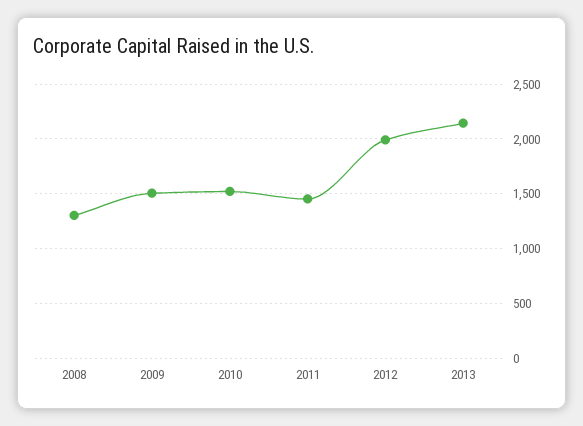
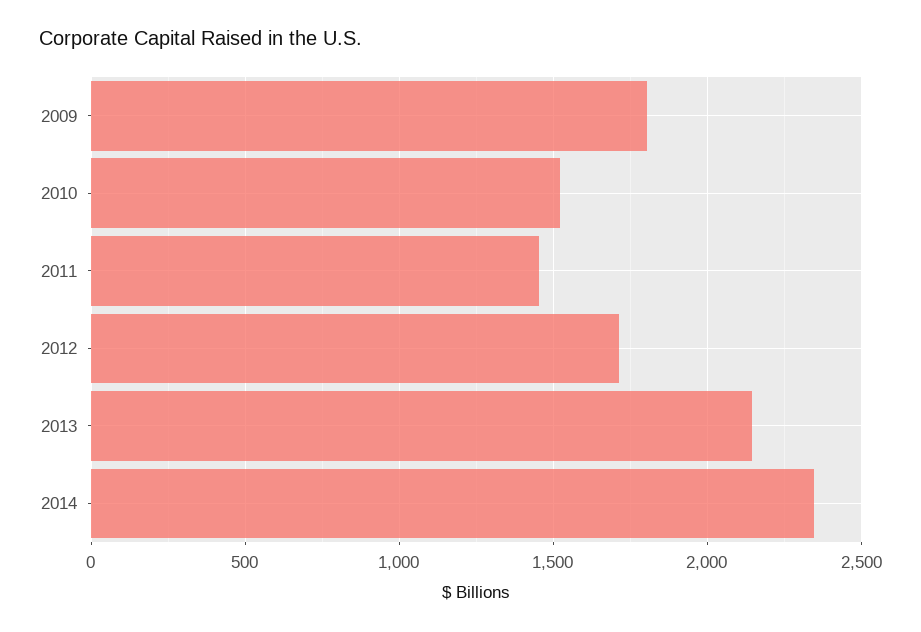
2008: 1300 -> none
2009: 1500 -> 1800
2012: 2000 -> 1700
2014: none -> 2350

